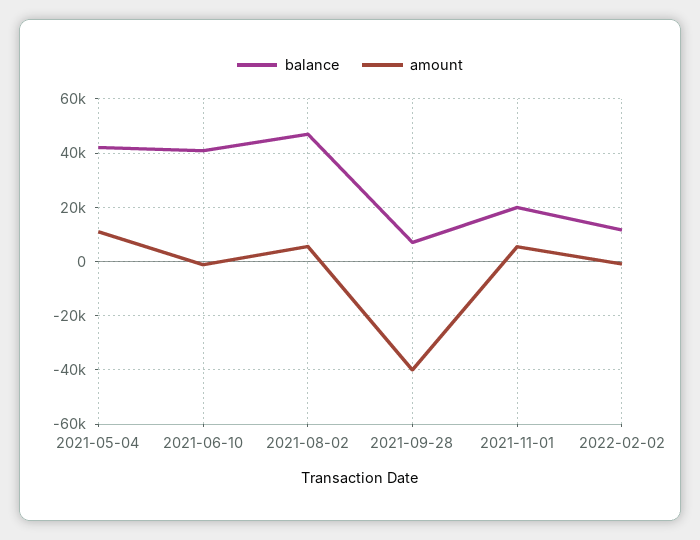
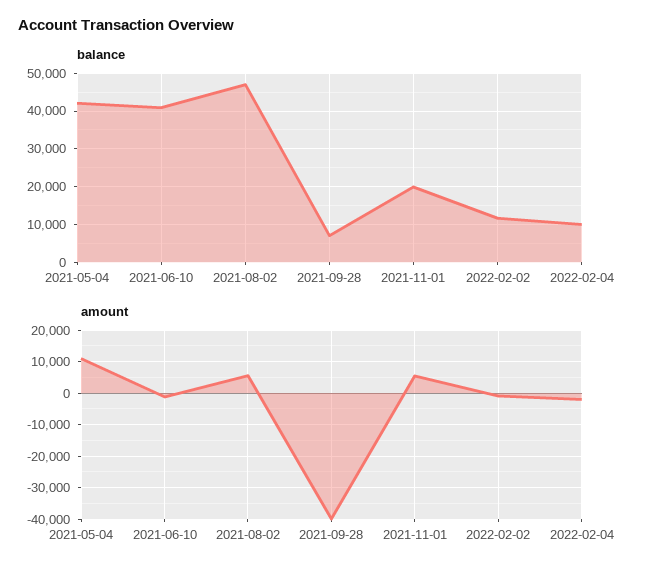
balance, 2022-02-04: none -> 10000
amount, 2022-02-04: none -> -2000

